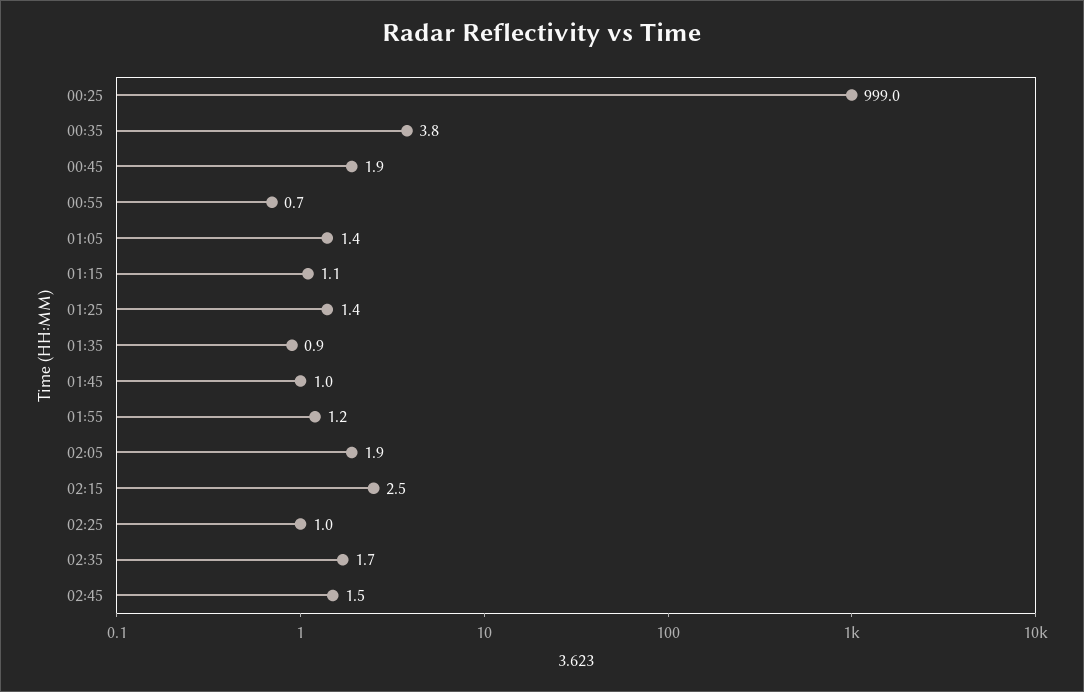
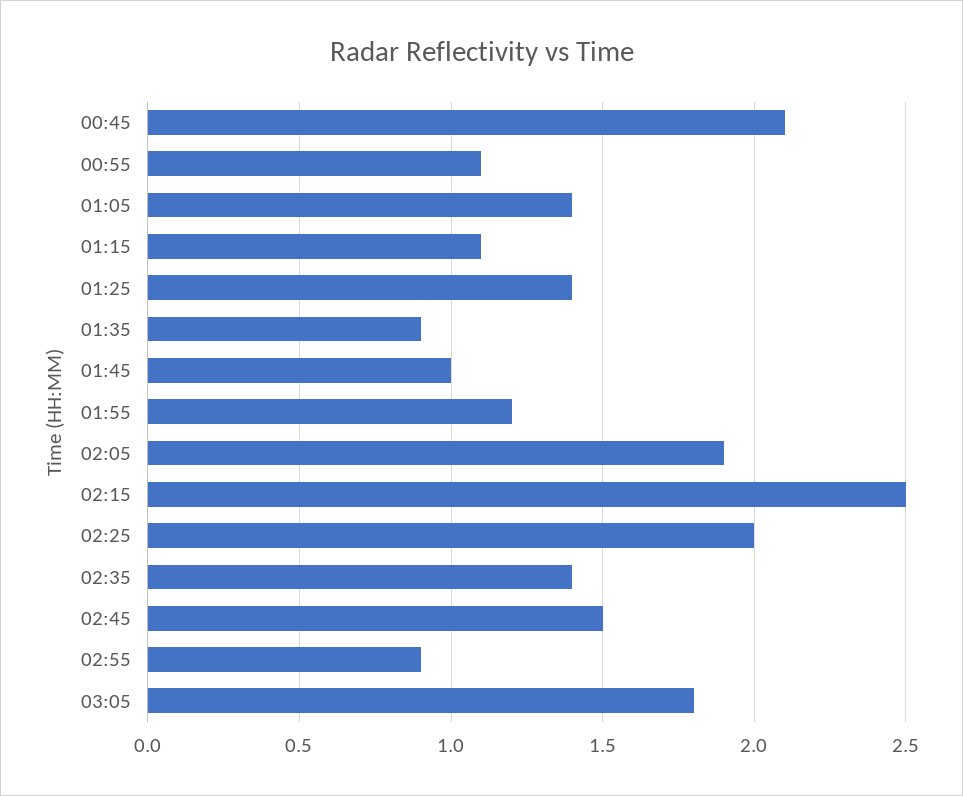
00:25: 999 -> none
00:35: 3.8 -> none
00:45: 1.9 -> 2.1
00:55: 0.7 -> 1.1
02:25: 1 -> 2
02:35: 1.7 -> 1.4
02:55: none -> 0.9
03:05: none -> 1.8

